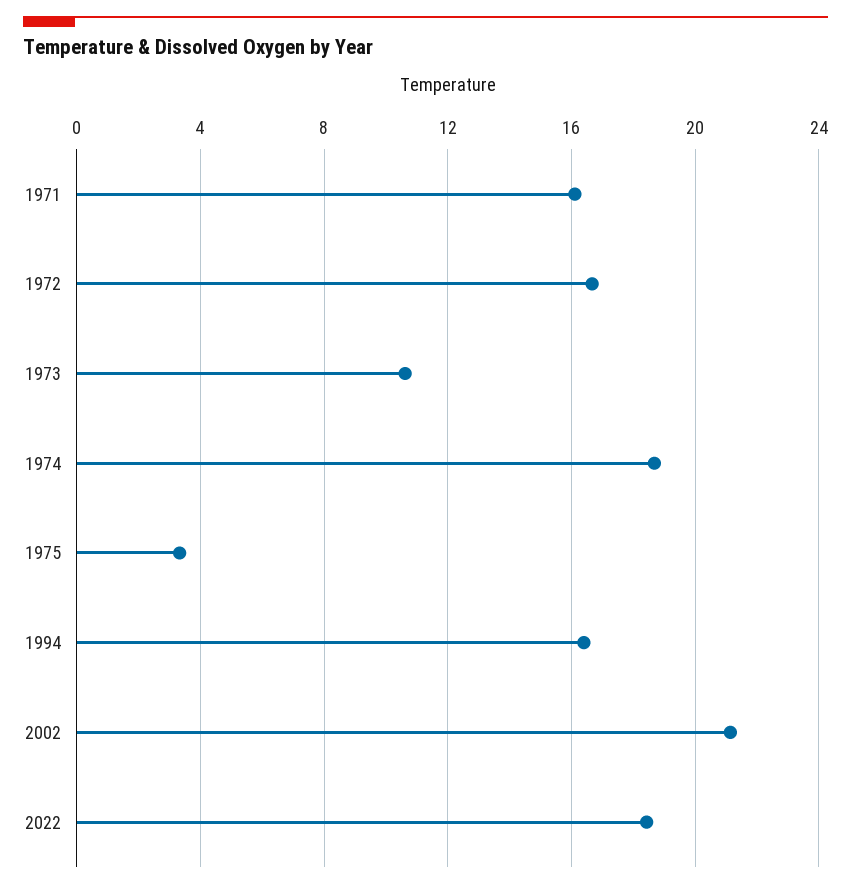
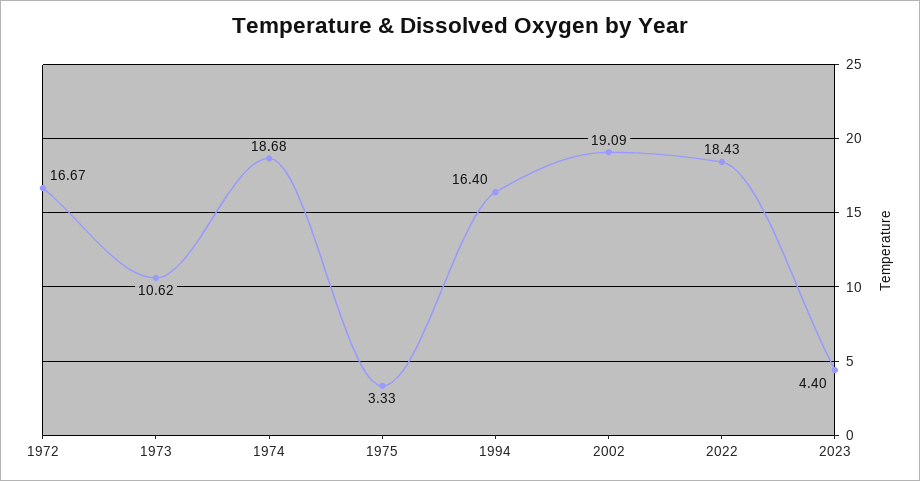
1971: 16 -> none
2002: 21 -> 19.09
2023: none -> 4.4

